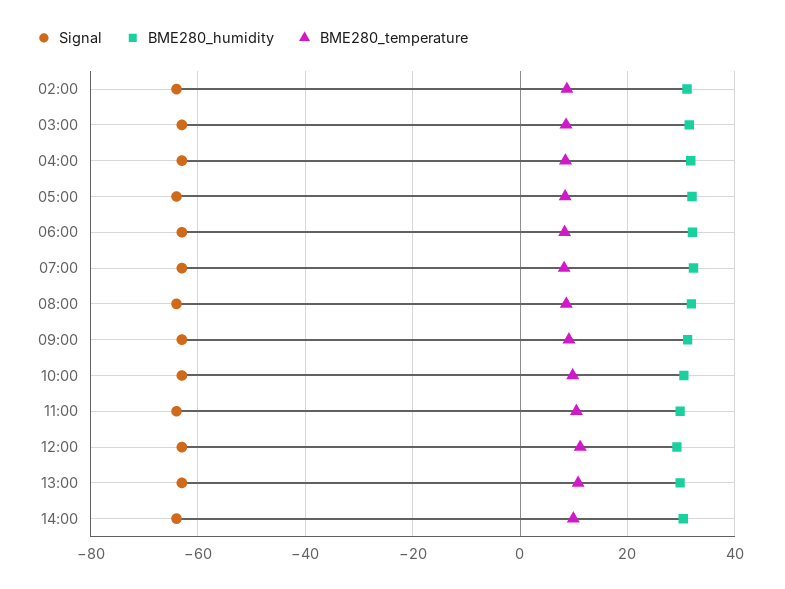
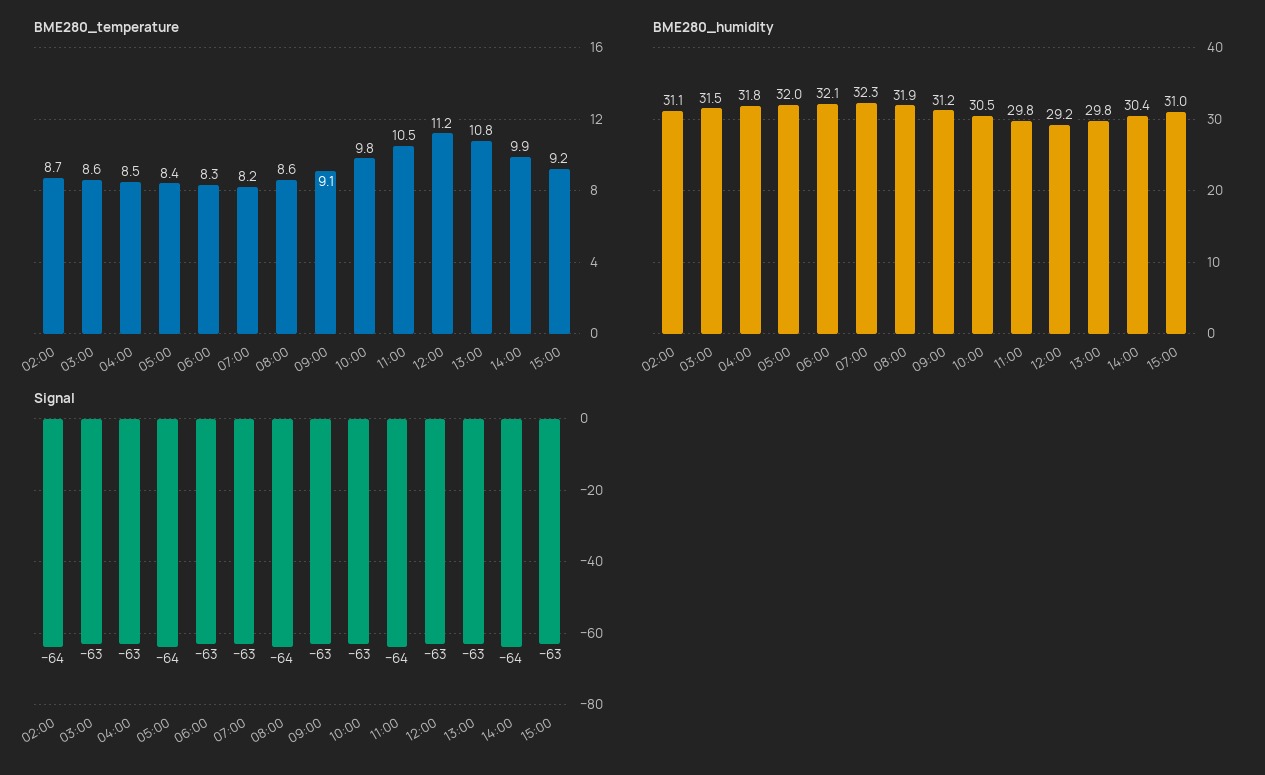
BME280_temperature, 15:00: none -> 9.2
BME280_humidity, 15:00: none -> 31
Signal, 15:00: none -> -63

